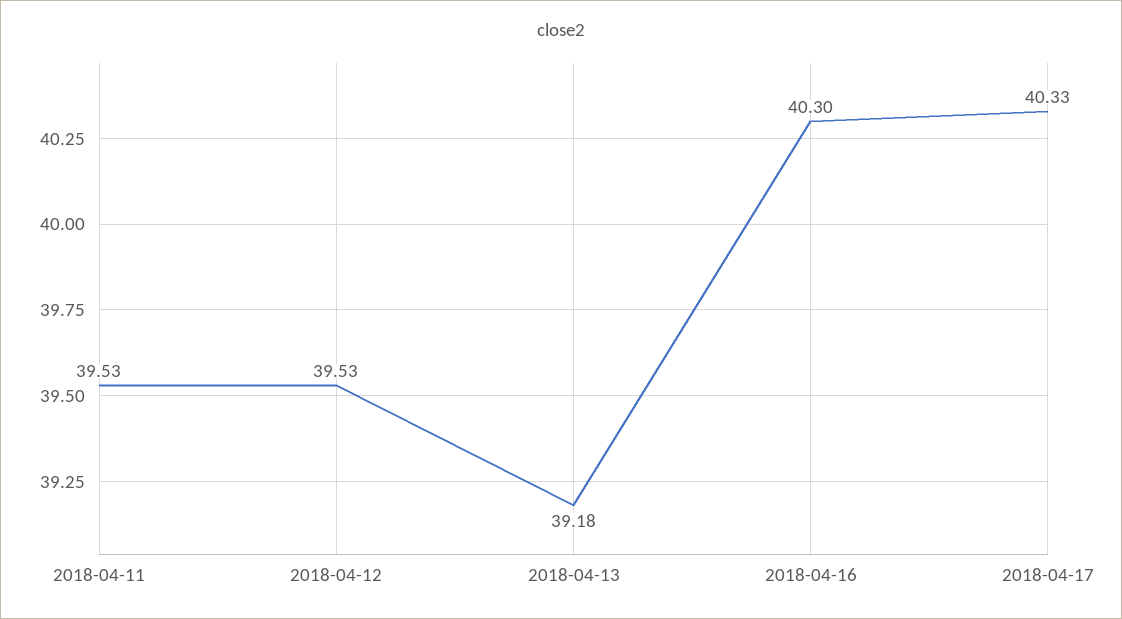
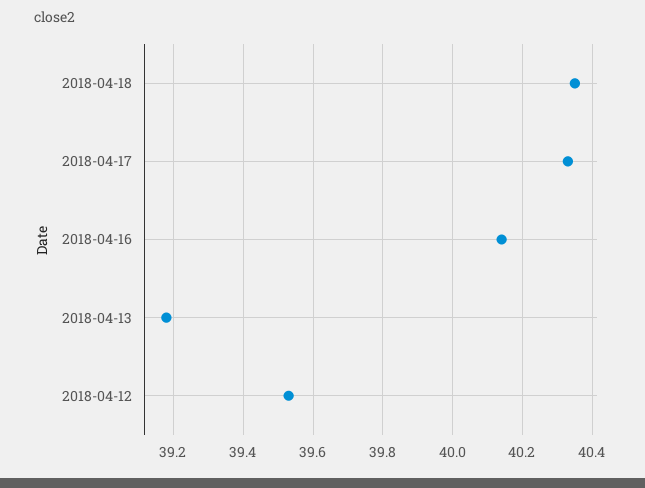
2018-04-11: 39.53 -> none
2018-04-16: 40.3 -> 40.15
2018-04-18: none -> 40.35

